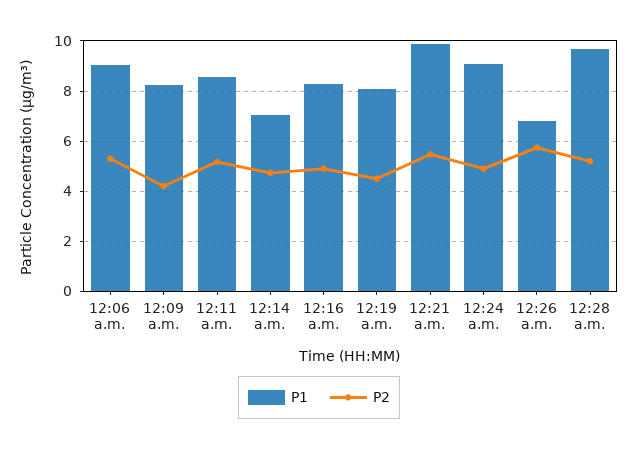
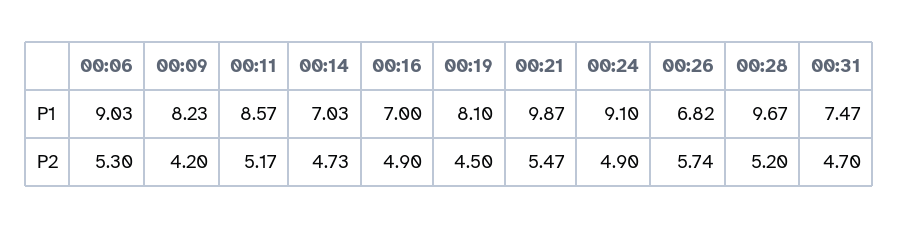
P1, 12:16 a.m.: 8.25 -> 7
P1, 00:31: none -> 7.47
P2, 00:31: none -> 4.7

